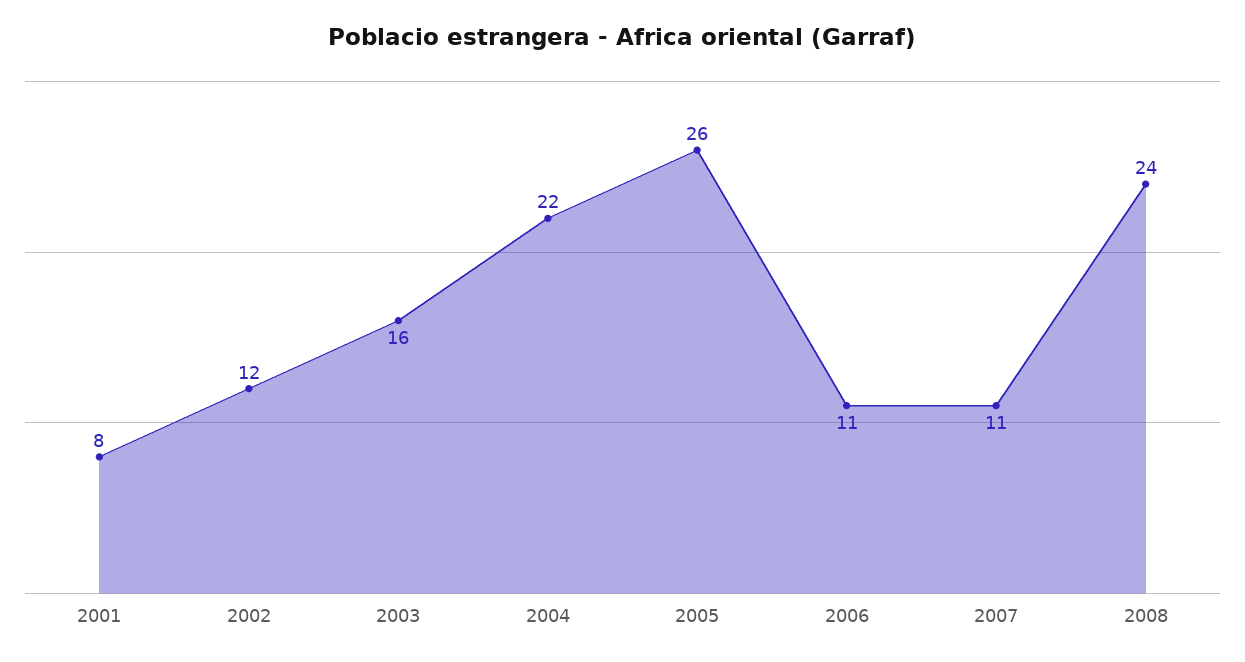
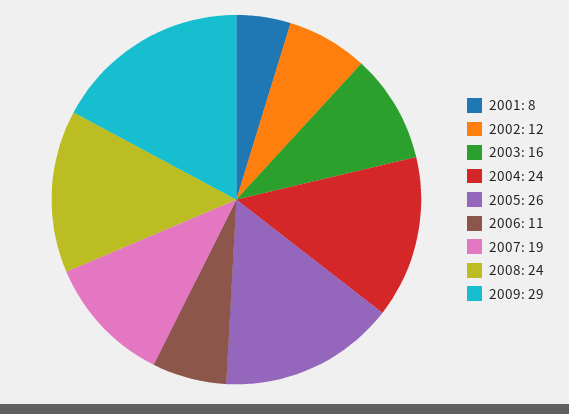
2004: 22 -> 24
2007: 11 -> 19
2009: none -> 29

